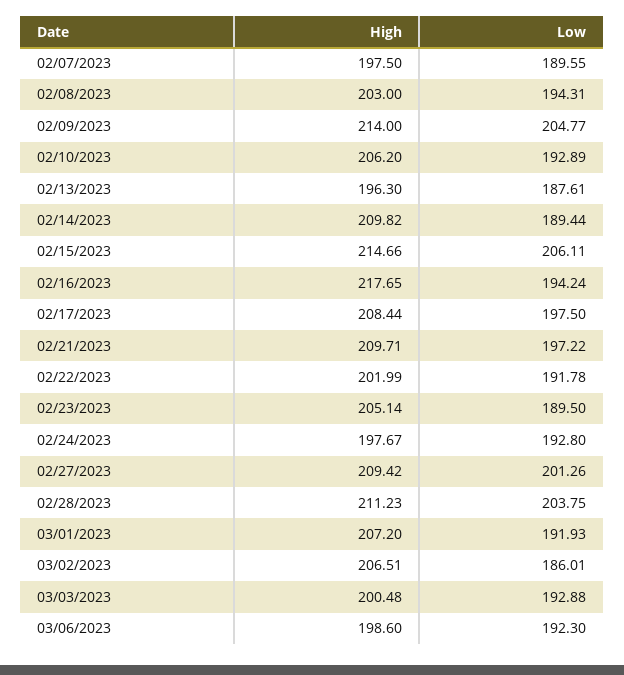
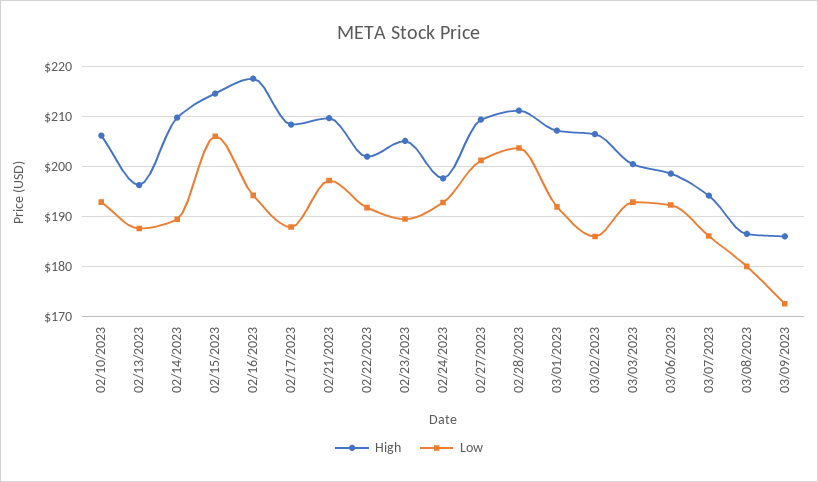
High, 02/07/2023: 197.5 -> none
Low, 02/07/2023: 189.55 -> none
High, 02/08/2023: 203 -> none
Low, 02/08/2023: 194.31 -> none
High, 02/09/2023: 214 -> none
Low, 02/09/2023: 204.77 -> none
Low, 02/17/2023: 197.5 -> 188
High, 03/07/2023: none -> 194
Low, 03/07/2023: none -> 186
High, 03/08/2023: none -> 186
Low, 03/08/2023: none -> 180
High, 03/09/2023: none -> 186
Low, 03/09/2023: none -> 172

